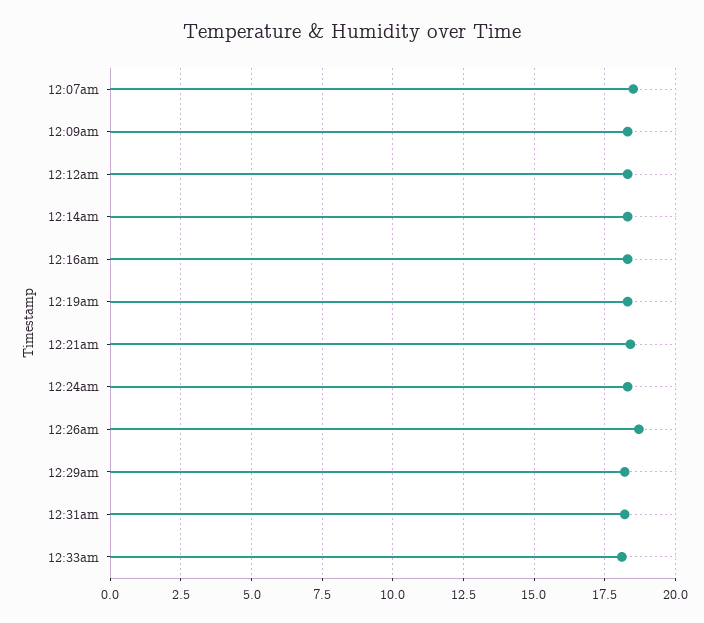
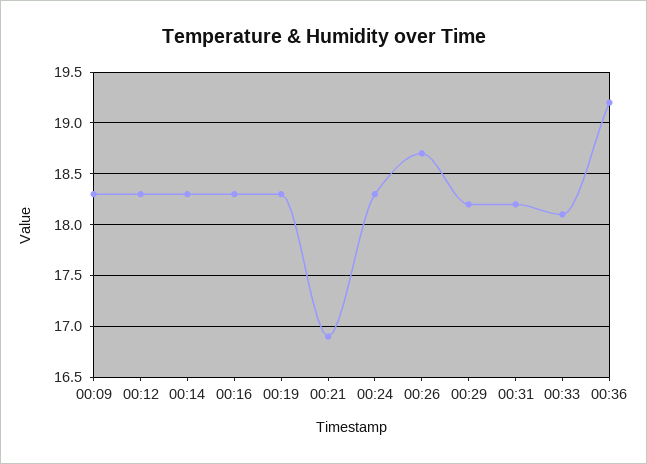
12:07am: 18.5 -> none
12:21am: 18.5 -> 16.9
00:36: none -> 19.2

